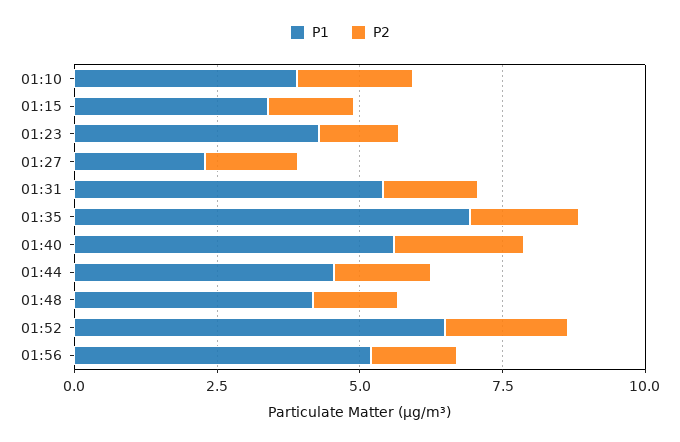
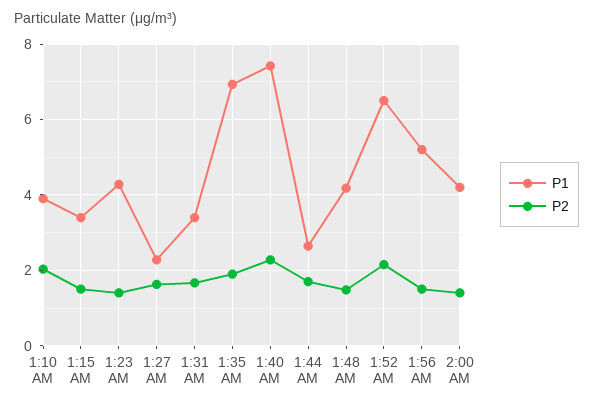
P1, 01:31: 5.5 -> 3.4
P1, 01:40: 5.5 -> 7.4
P1, 01:44: 4.5 -> 2.6
P1, 2:00 AM: none -> 4.2
P2, 2:00 AM: none -> 1.4

